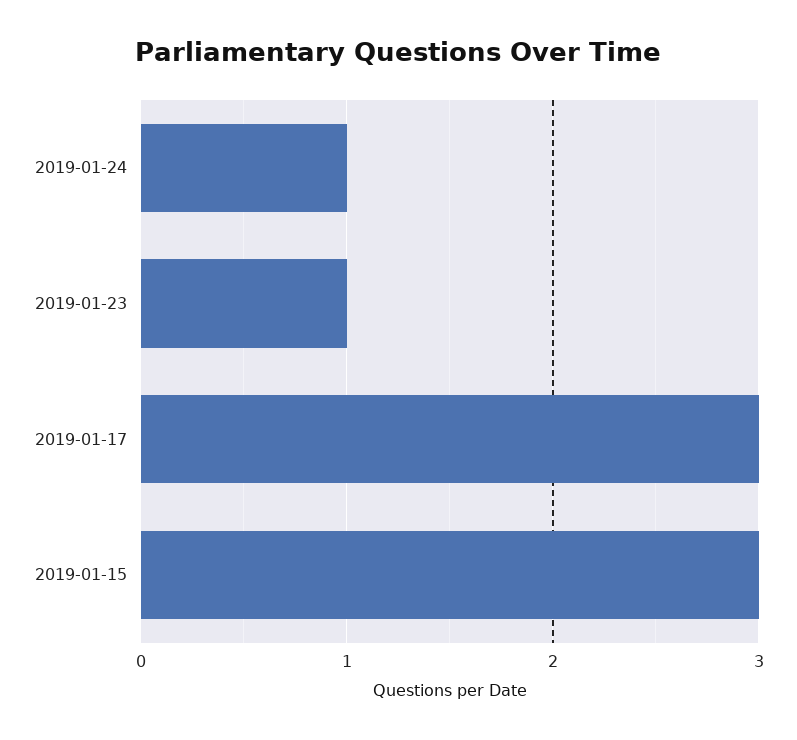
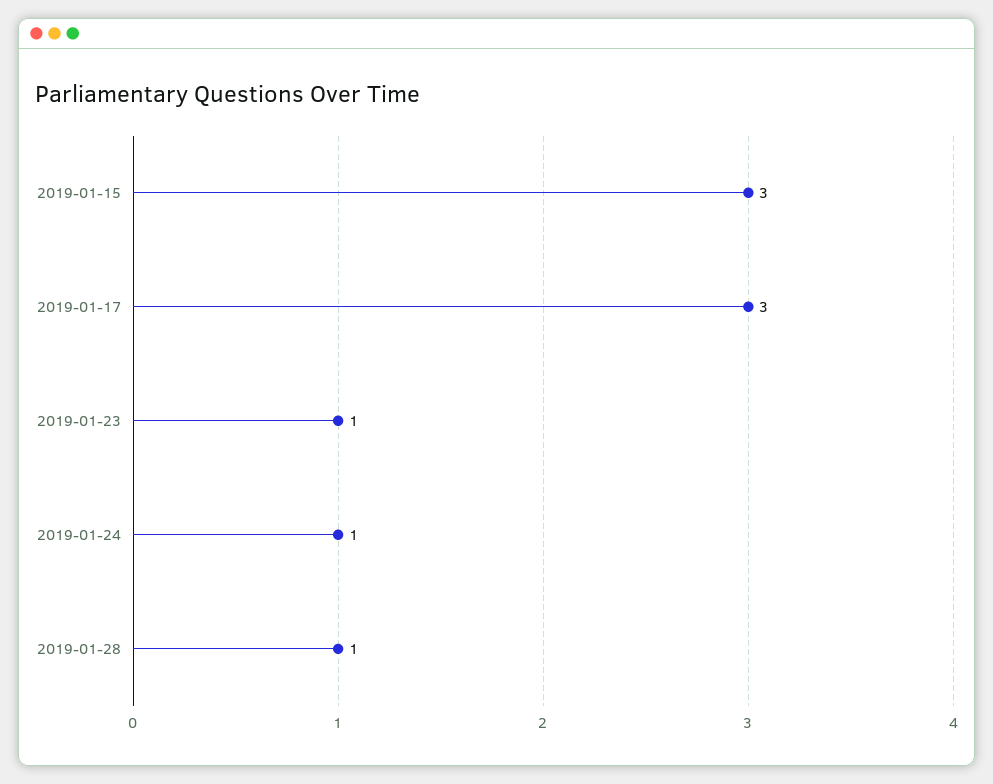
2019-01-28: none -> 1

